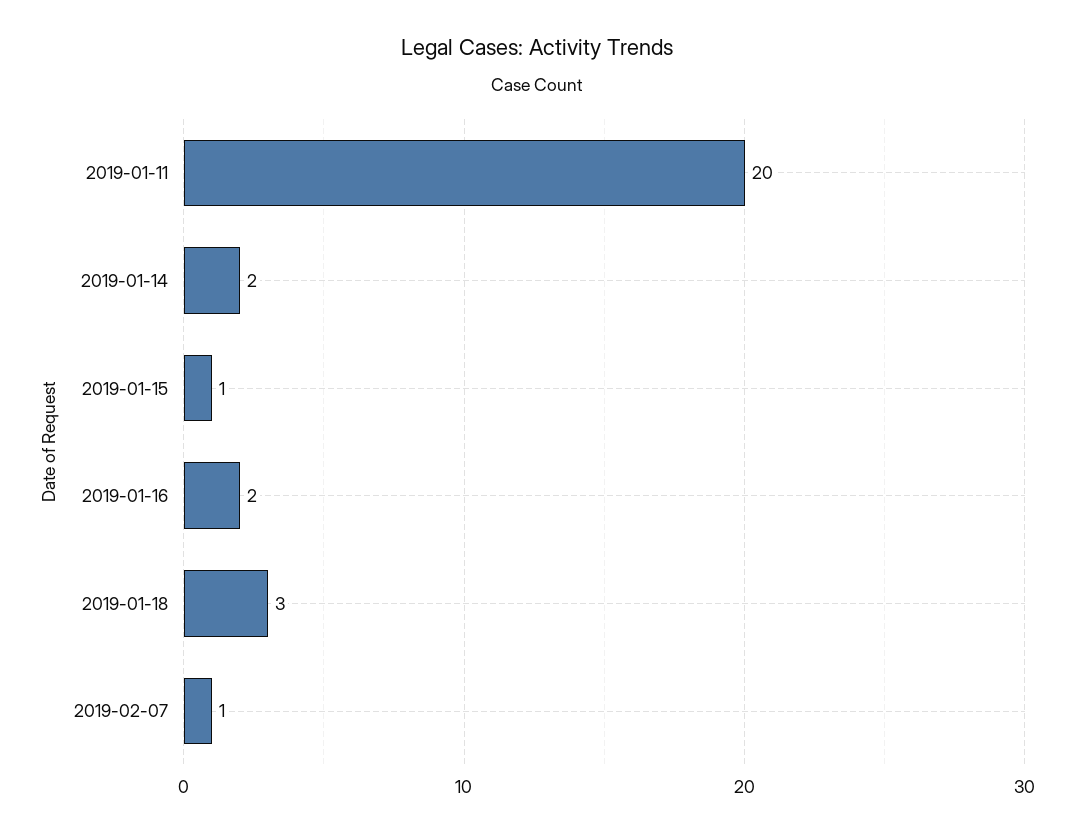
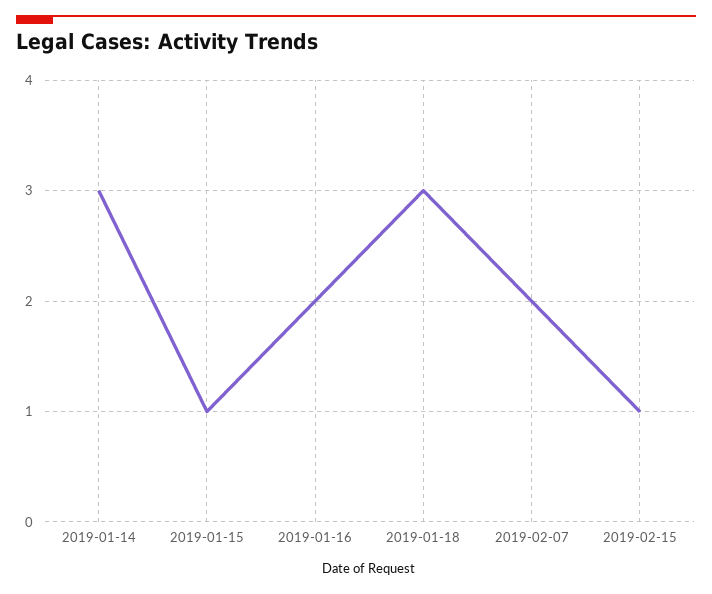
2019-01-11: 20 -> none
2019-01-14: 2 -> 3
2019-02-07: 1 -> 2
2019-02-15: none -> 1

